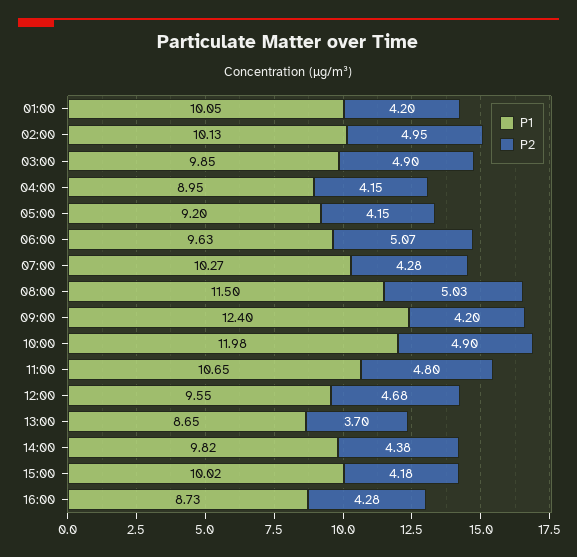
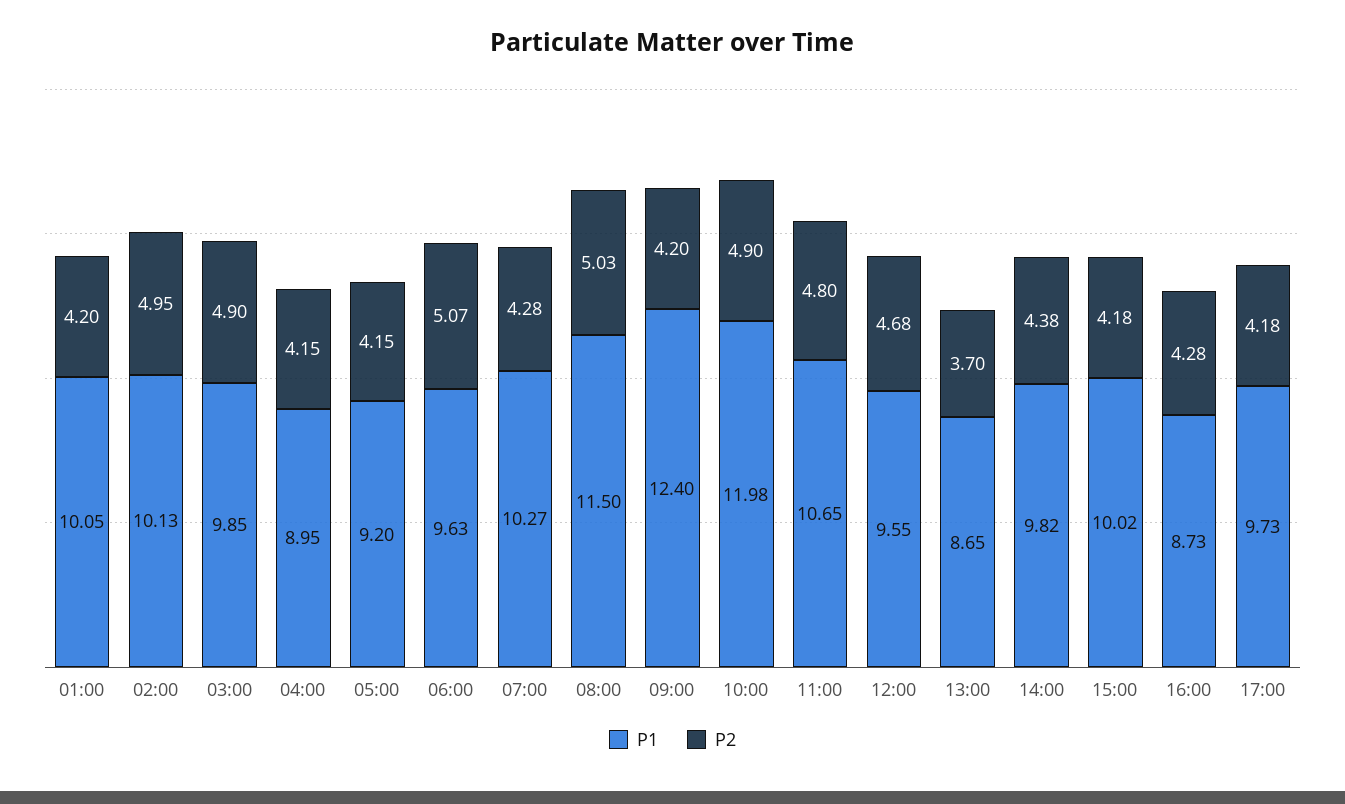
P1, 17:00: none -> 9.73
P2, 17:00: none -> 4.18

